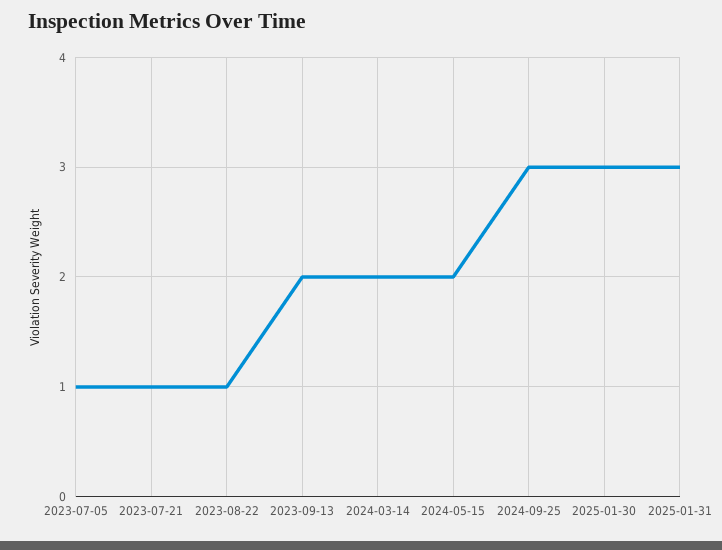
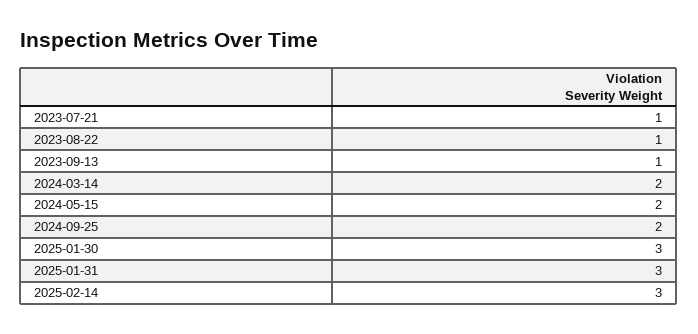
2023-07-05: 1 -> none
2023-09-13: 2 -> 1
2024-09-25: 3 -> 2
2025-02-14: none -> 3

